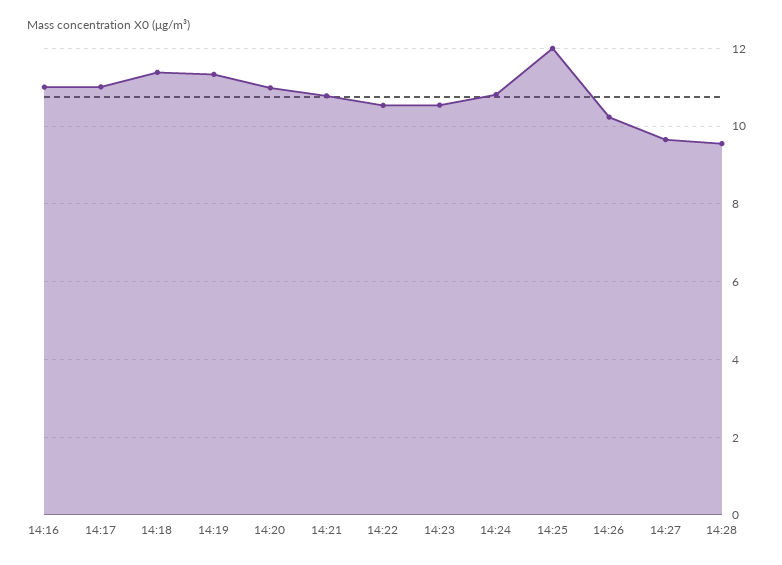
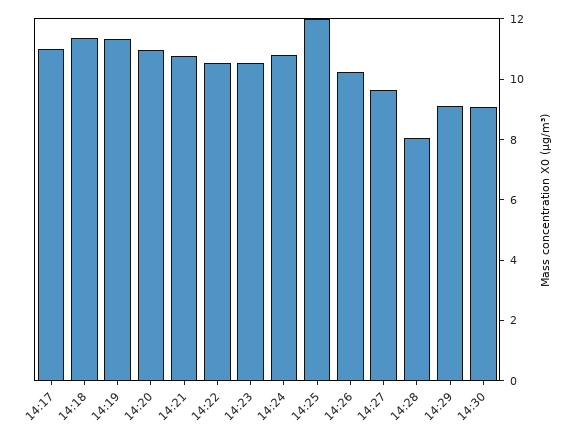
14:16: 11 -> none
14:28: 9.6 -> 8
14:29: none -> 9
14:30: none -> 9

